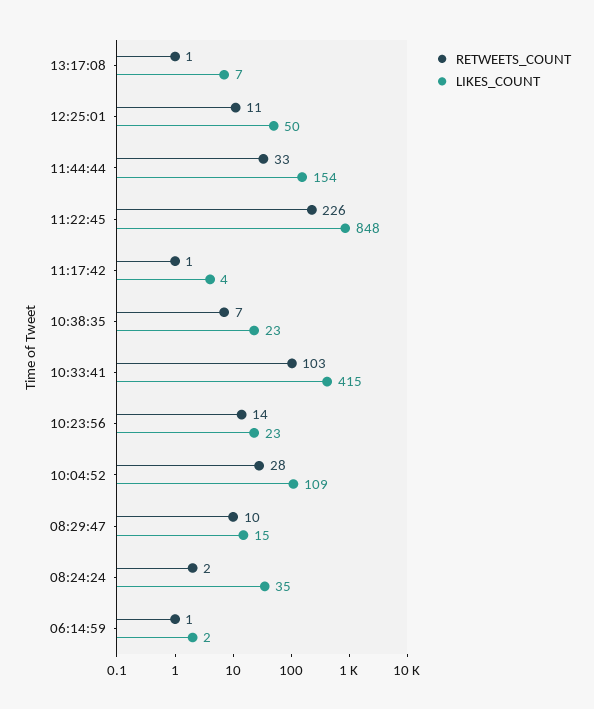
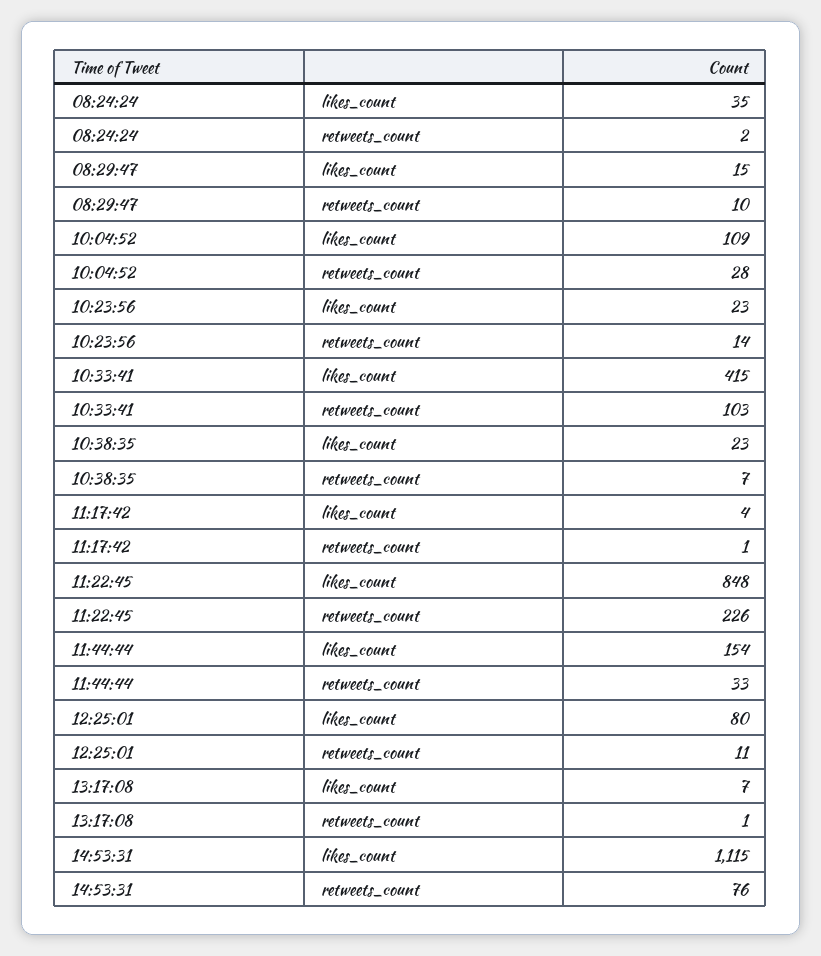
LIKES_COUNT, 12:25:01: 50 -> 80
RETWEETS_COUNT, 06:14:59: 1 -> none
LIKES_COUNT, 06:14:59: 2 -> none
LIKES_COUNT, 14:53:31: none -> 1115
RETWEETS_COUNT, 14:53:31: none -> 76

